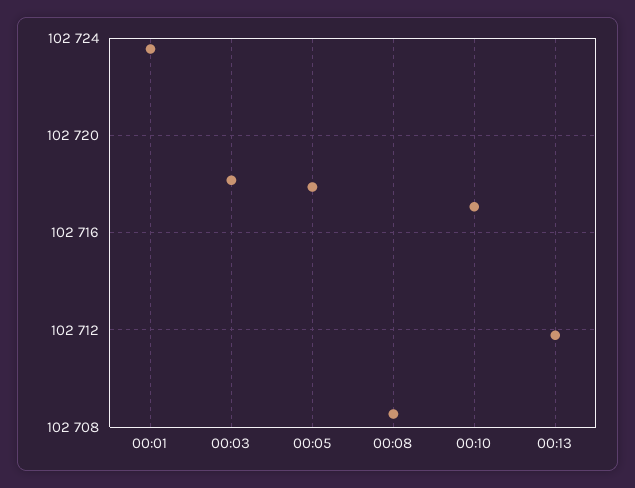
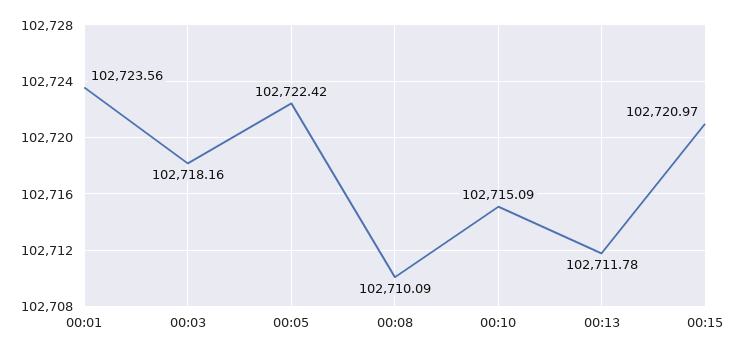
00:05: 102718 -> 102722.42
00:08: 102708.5 -> 102710.09
00:10: 102717 -> 102715.09
00:15: none -> 102720.97

